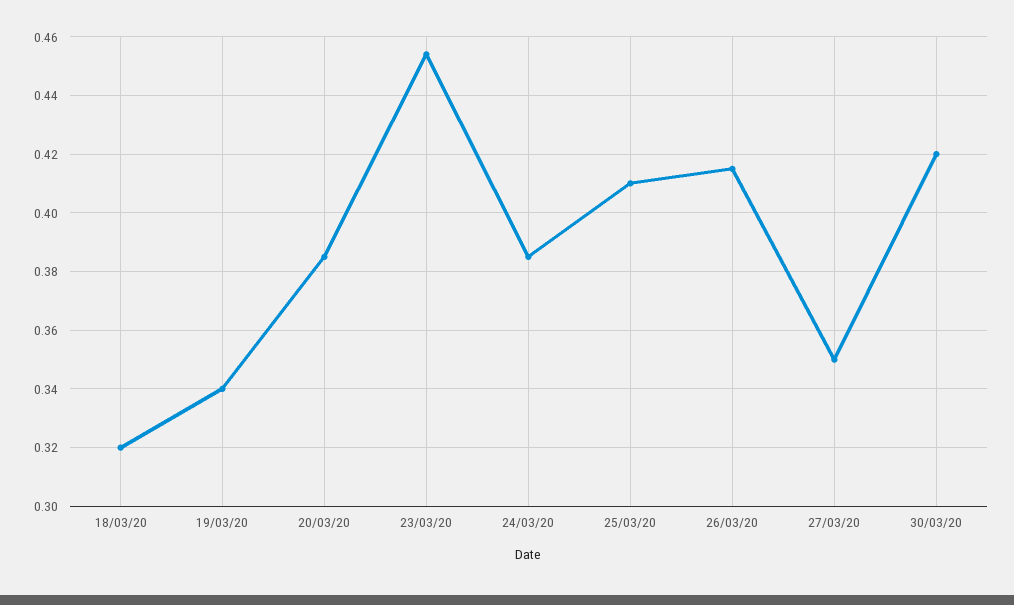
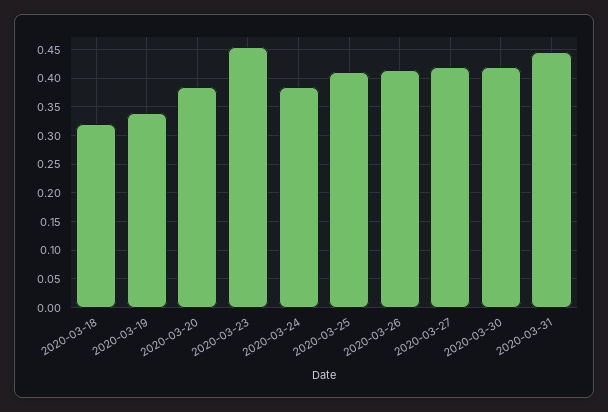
27/03/20: 0.35 -> 0.425
2020-03-31: none -> 0.45

